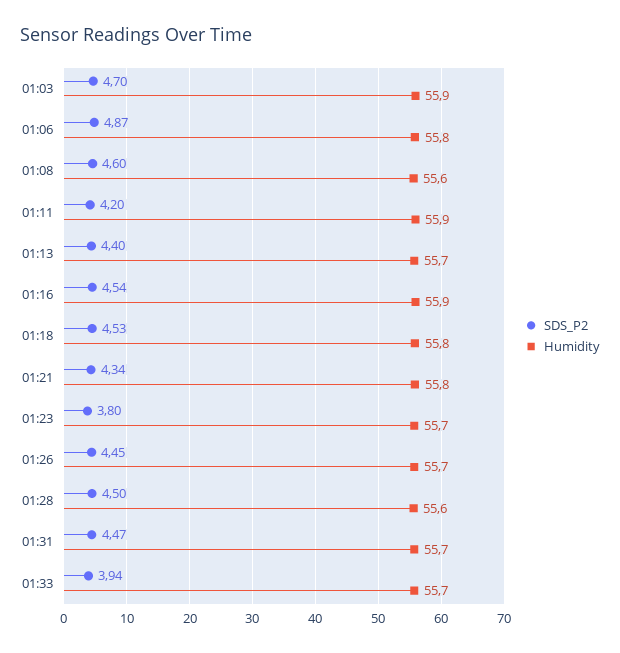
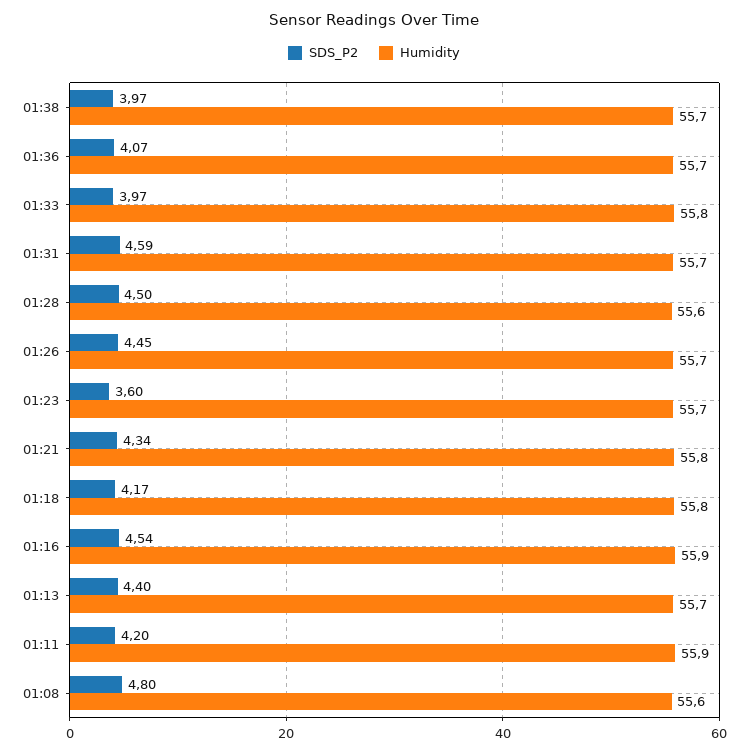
SDS_P2, 01:03: 4.7 -> none
Humidity, 01:03: 55.9 -> none
SDS_P2, 01:06: 4.87 -> none
Humidity, 01:06: 55.8 -> none
SDS_P2, 01:08: 4.6 -> 4.8
SDS_P2, 01:18: 4.53 -> 4.17
SDS_P2, 01:23: 3.8 -> 3.6
SDS_P2, 01:31: 4.47 -> 4.59
SDS_P2, 01:33: 3.94 -> 3.97
Humidity, 01:33: 55.7 -> 55.8
SDS_P2, 01:38: none -> 3.97
Humidity, 01:38: none -> 55.7
SDS_P2, 01:36: none -> 4.07
Humidity, 01:36: none -> 55.7

